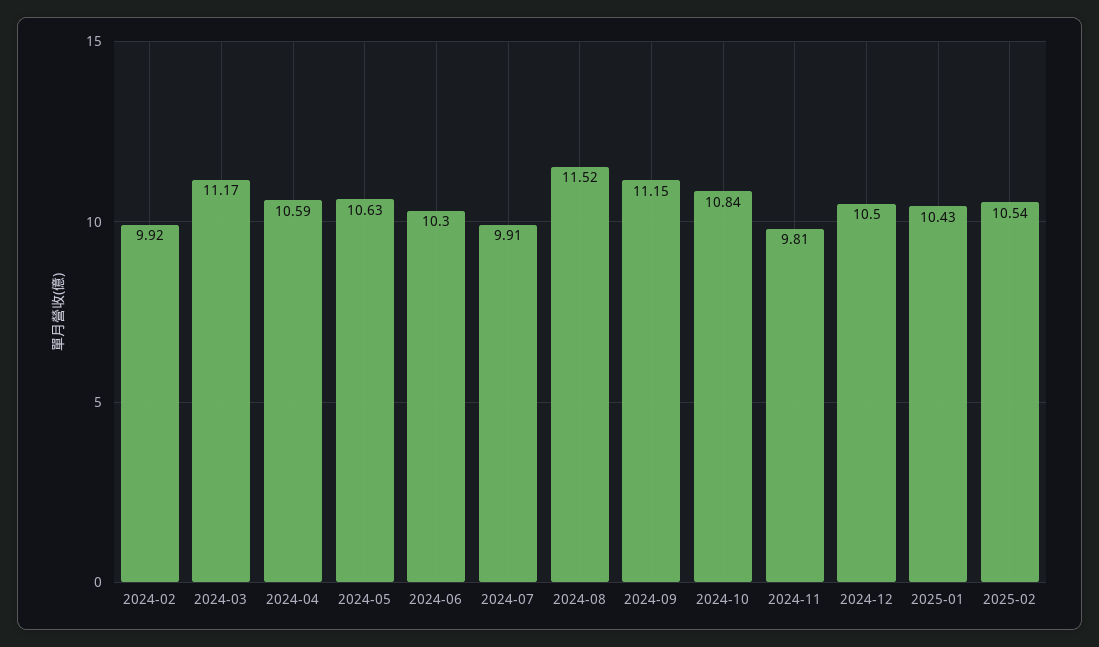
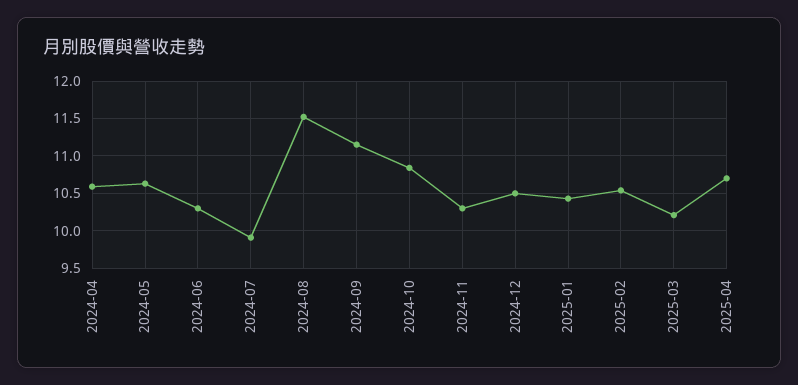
2024-02: 9.92 -> none
2024-03: 11.17 -> none
2024-11: 9.81 -> 10.3
2025-03: none -> 10.2
2025-04: none -> 10.7

